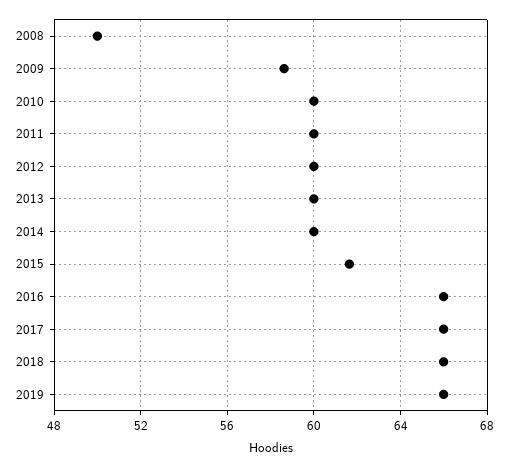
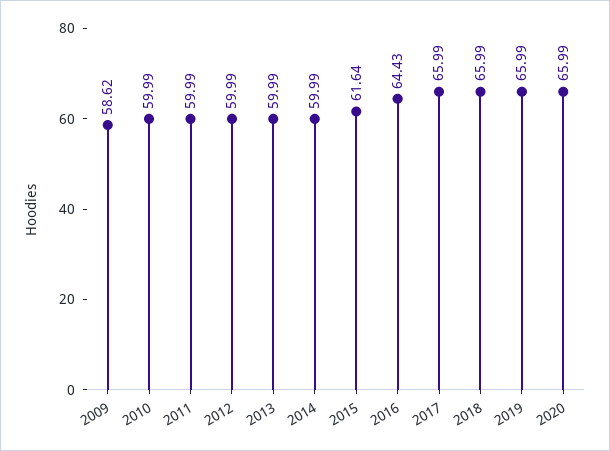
2008: 50 -> none
2016: 66 -> 64.43
2020: none -> 65.99

